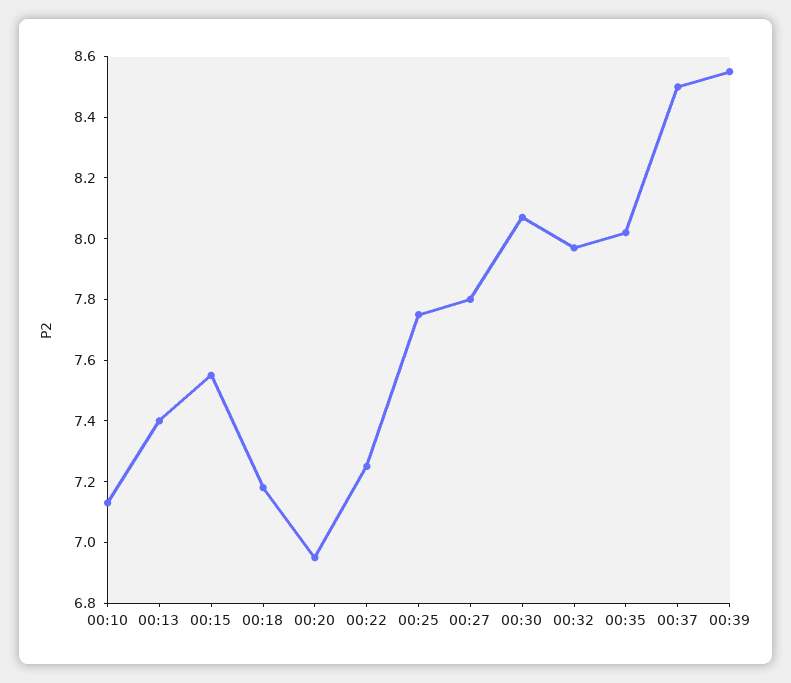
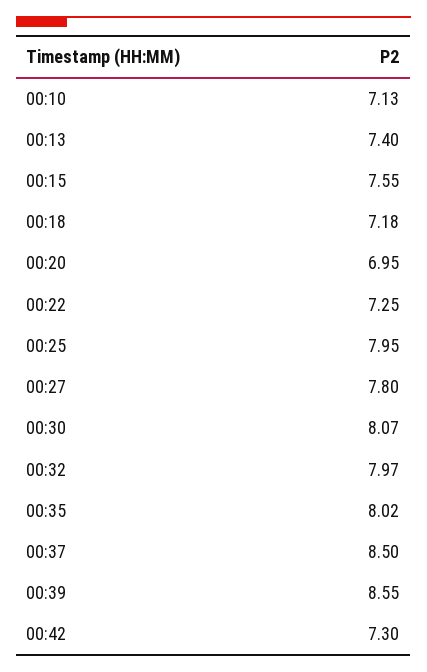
00:25: 7.75 -> 7.95
00:42: none -> 7.3

